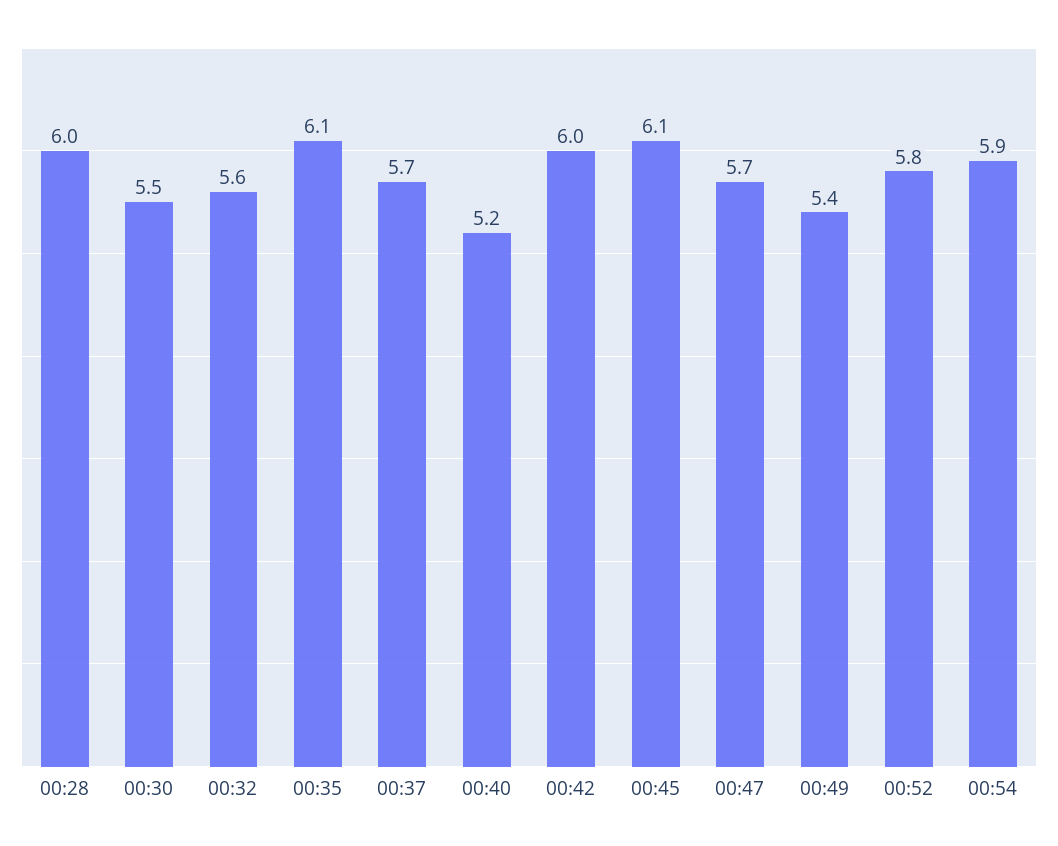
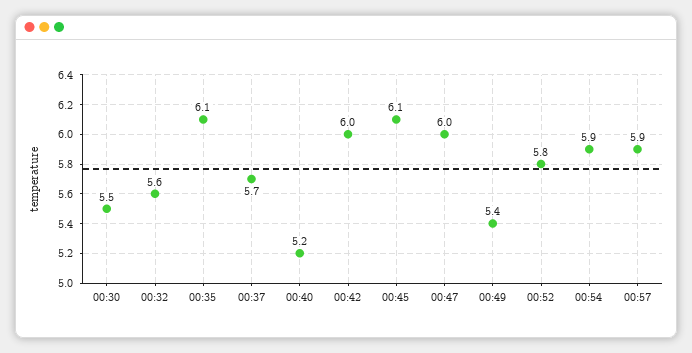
00:28: 6 -> none
00:47: 5.7 -> 6
00:57: none -> 5.9

